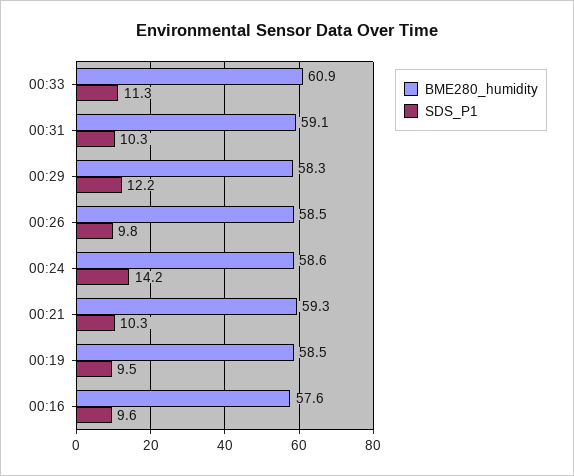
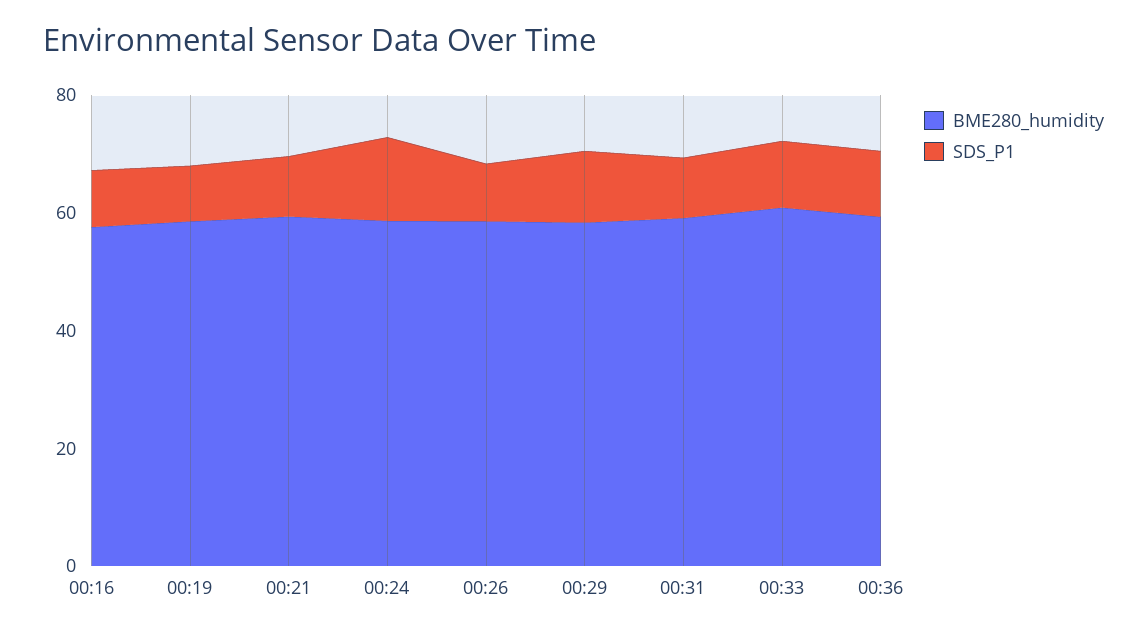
BME280_humidity, 00:36: none -> 60
SDS_P1, 00:36: none -> 10

